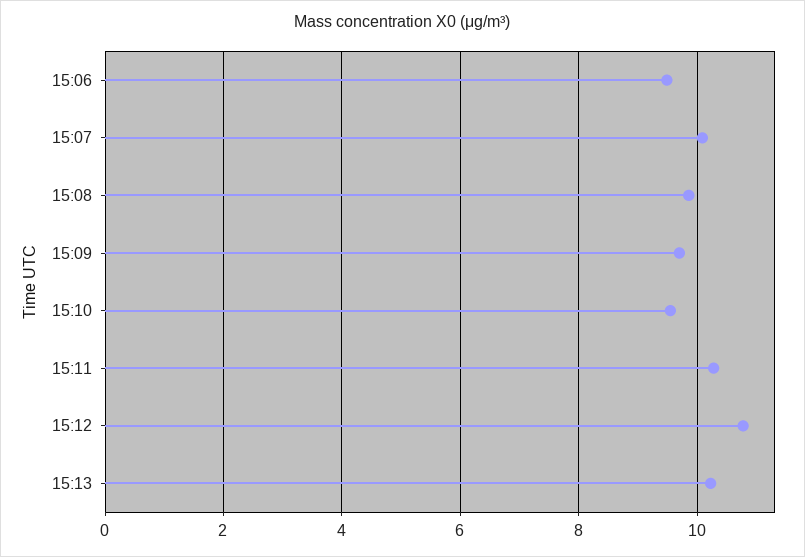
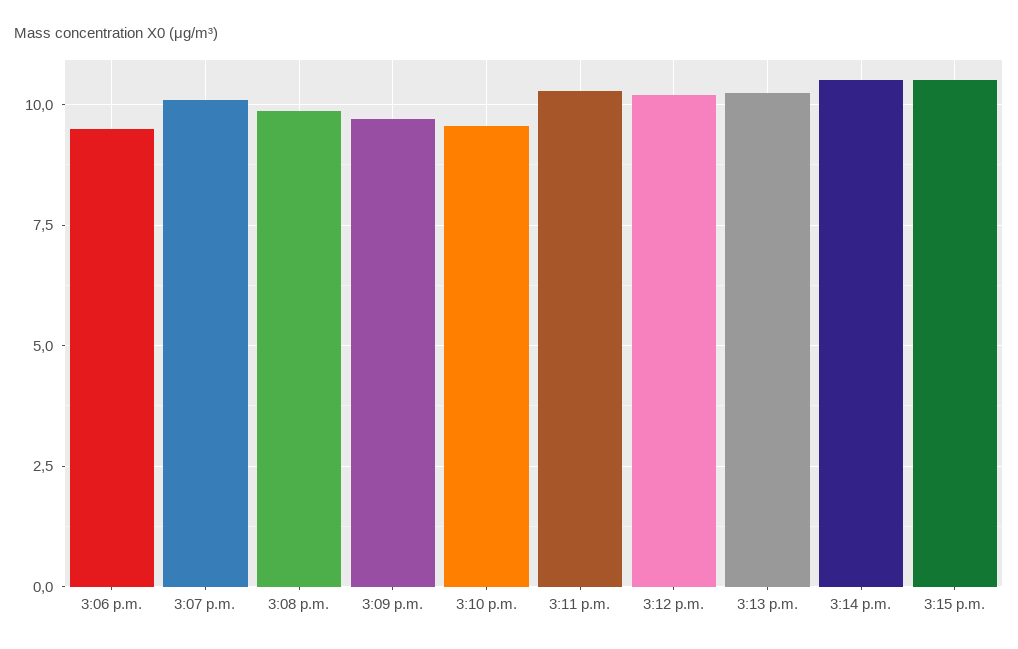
15:12: 10.8 -> 10.25
3:14 p.m.: none -> 10.5
3:15 p.m.: none -> 10.5

